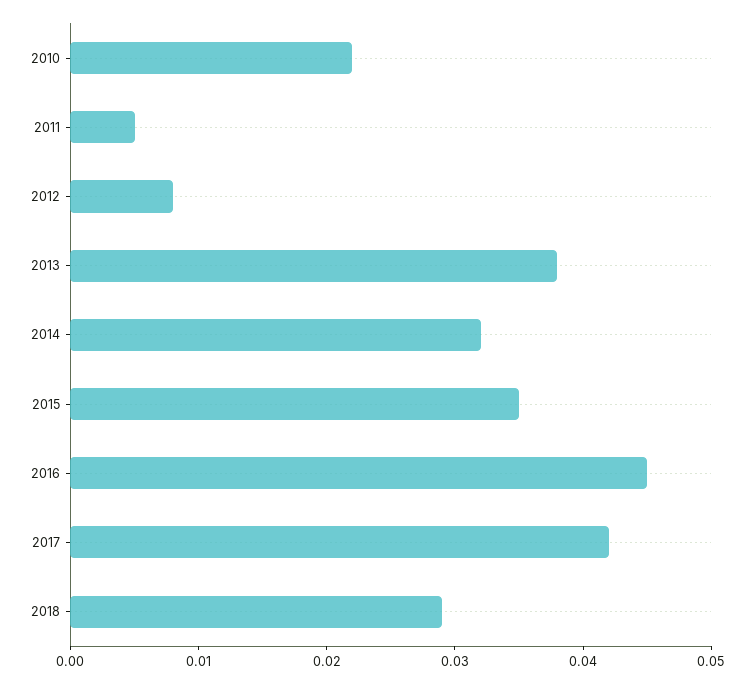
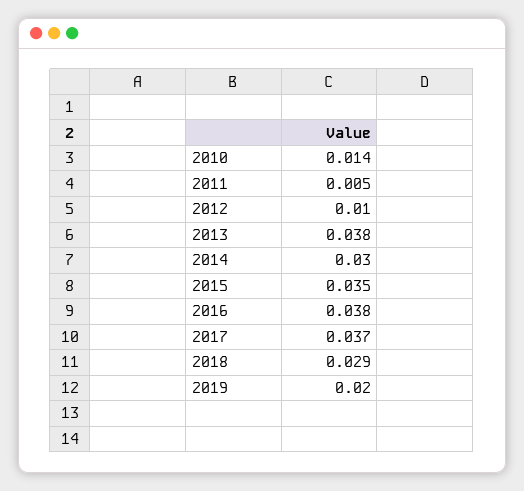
2010: 0.022 -> 0.014
2012: 0.008 -> 0.01
2014: 0.032 -> 0.03
2016: 0.045 -> 0.038
2017: 0.042 -> 0.037
2019: none -> 0.02

